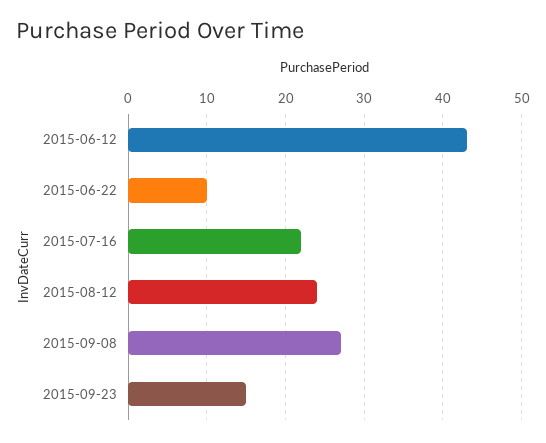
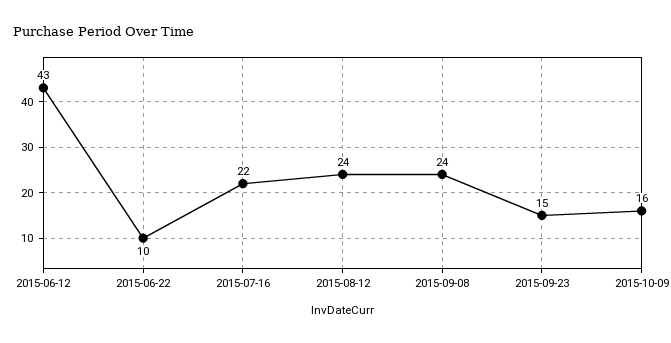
2015-09-08: 27 -> 24
2015-10-09: none -> 16

